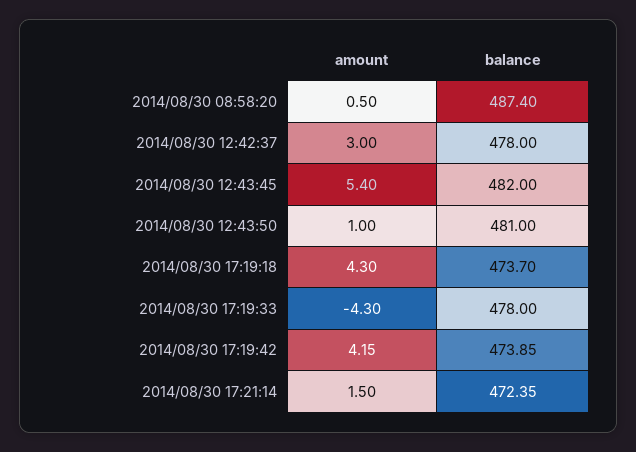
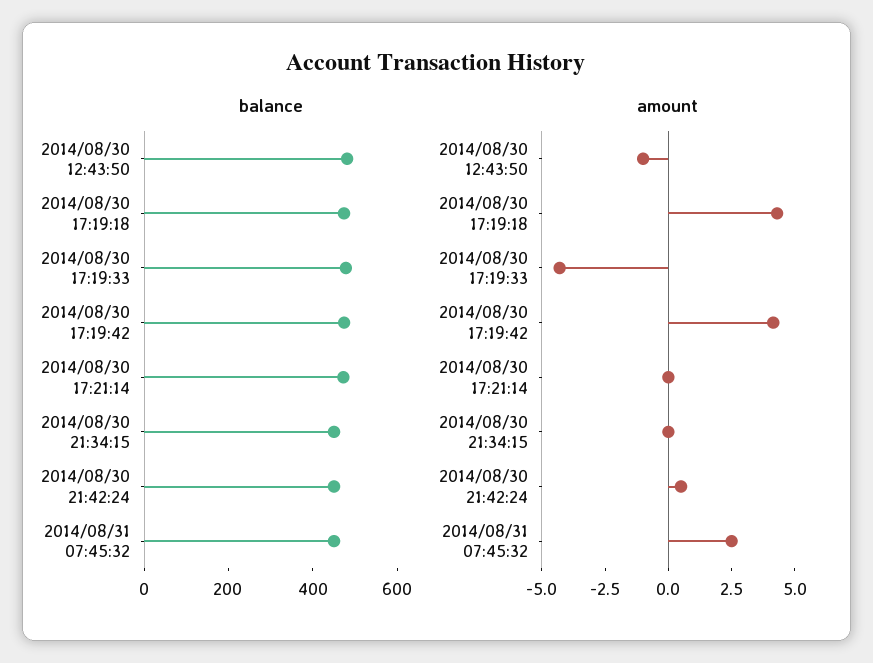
amount, 2014/08/30 08:58:20: 0.5 -> none
balance, 2014/08/30 08:58:20: 487.4 -> none
amount, 2014/08/30 12:42:37: 3 -> none
balance, 2014/08/30 12:42:37: 478 -> none
amount, 2014/08/30 12:43:45: 5.4 -> none
balance, 2014/08/30 12:43:45: 482 -> none
amount, 2014/08/30 12:43:50: 1 -> -1
amount, 2014/08/30 17:21:14: 1.5 -> 0
balance, 2014/08/30 21:34:15: none -> 450
balance, 2014/08/30 21:42:24: none -> 450
balance, 2014/08/31 07:45:32: none -> 450
amount, 2014/08/30 21:34:15: none -> 0
amount, 2014/08/30 21:42:24: none -> 0.5
amount, 2014/08/31 07:45:32: none -> 2.5

